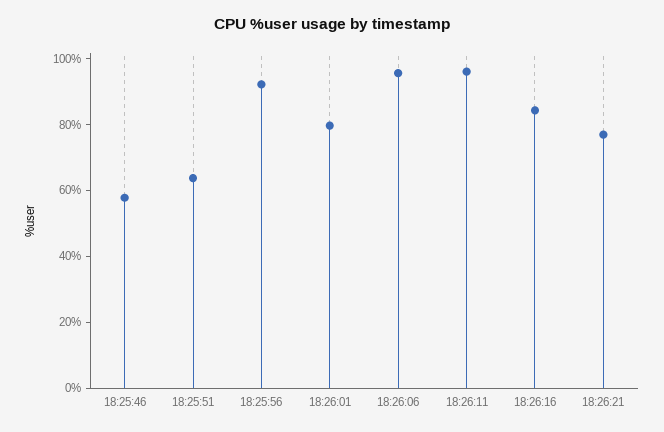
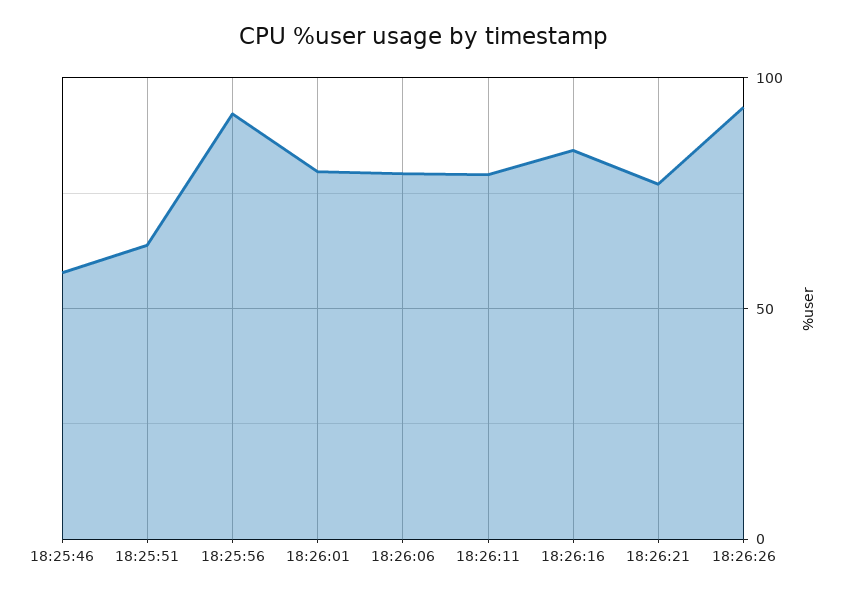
18:26:06: 95 -> 80
18:26:11: 95 -> 80
18:26:26: none -> 95

